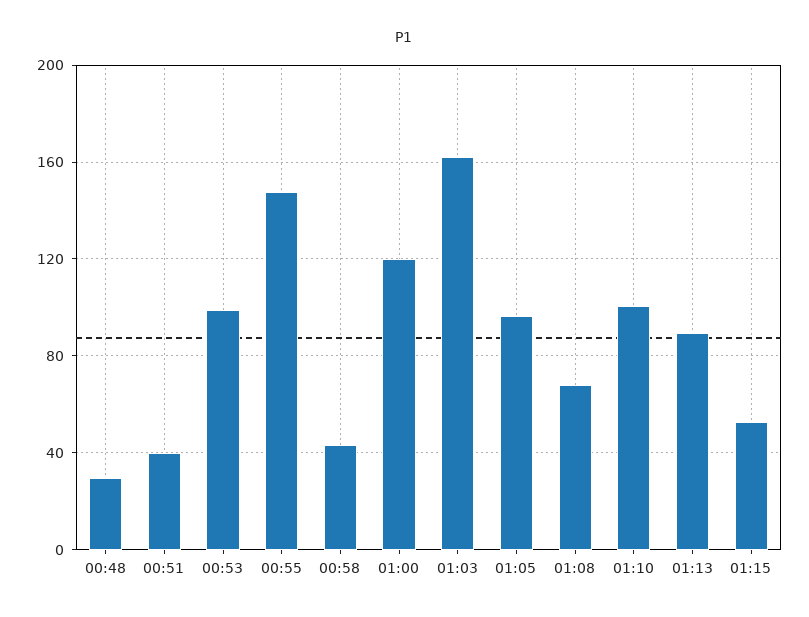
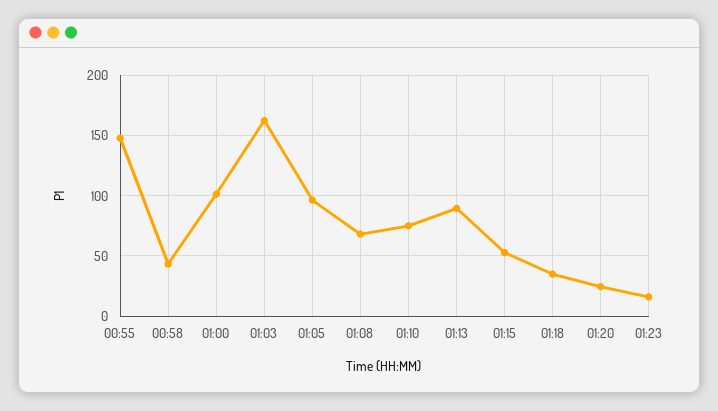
00:48: 30 -> none
00:51: 40 -> none
00:53: 100 -> none
01:00: 120 -> 100
01:10: 100 -> 75
01:18: none -> 35
01:20: none -> 25
01:23: none -> 15

